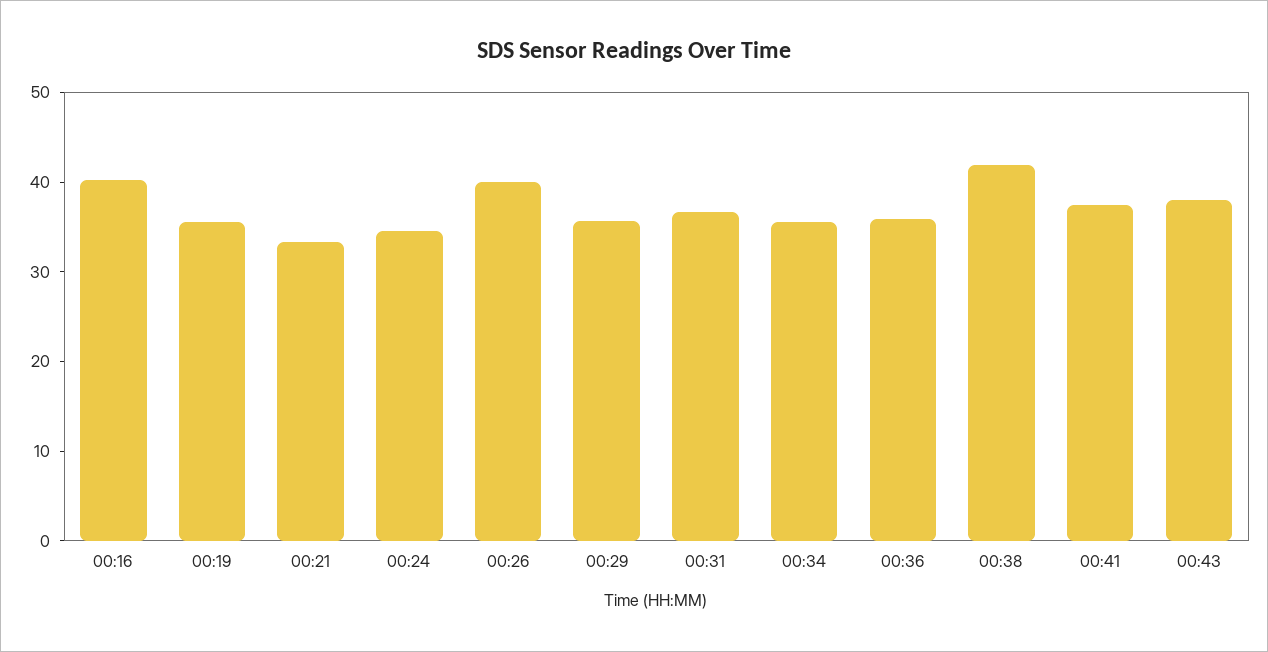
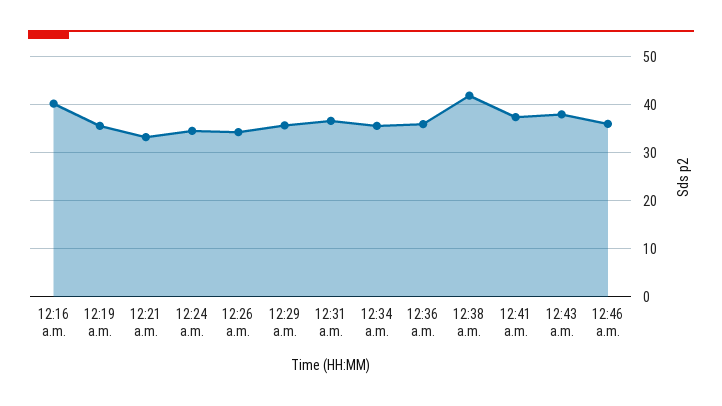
00:26: 40 -> 34
12:46 a.m.: none -> 36

